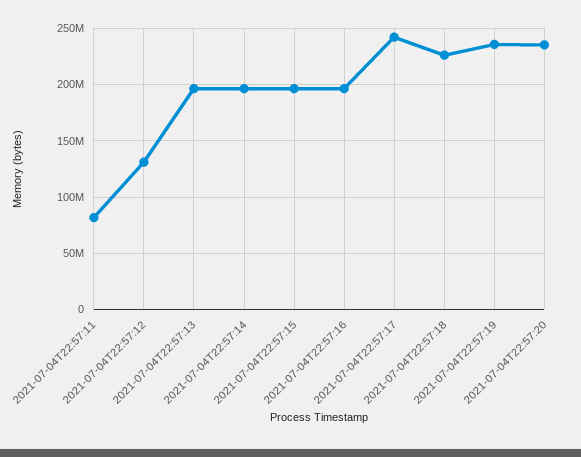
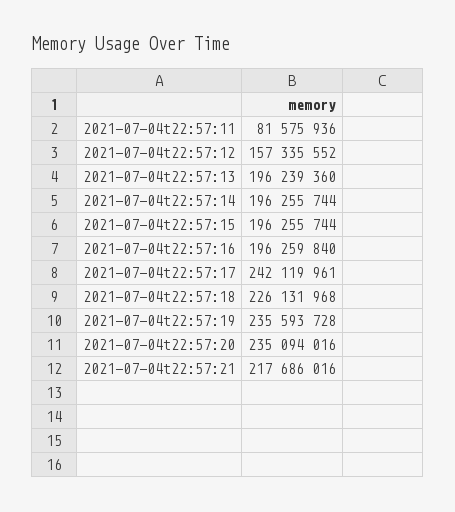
2021-07-04T22:57:12: 130000000 -> 157335552
2021-07-04t22:57:21: none -> 217686016

